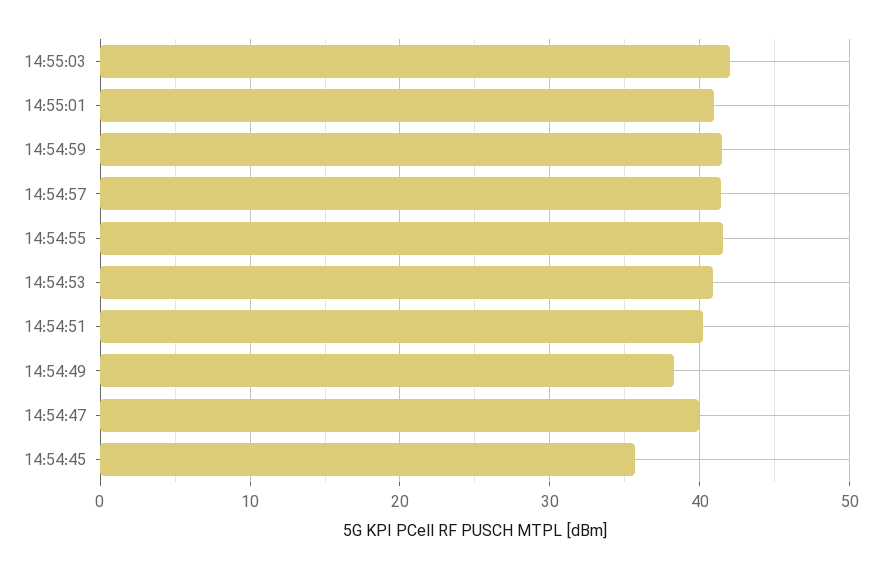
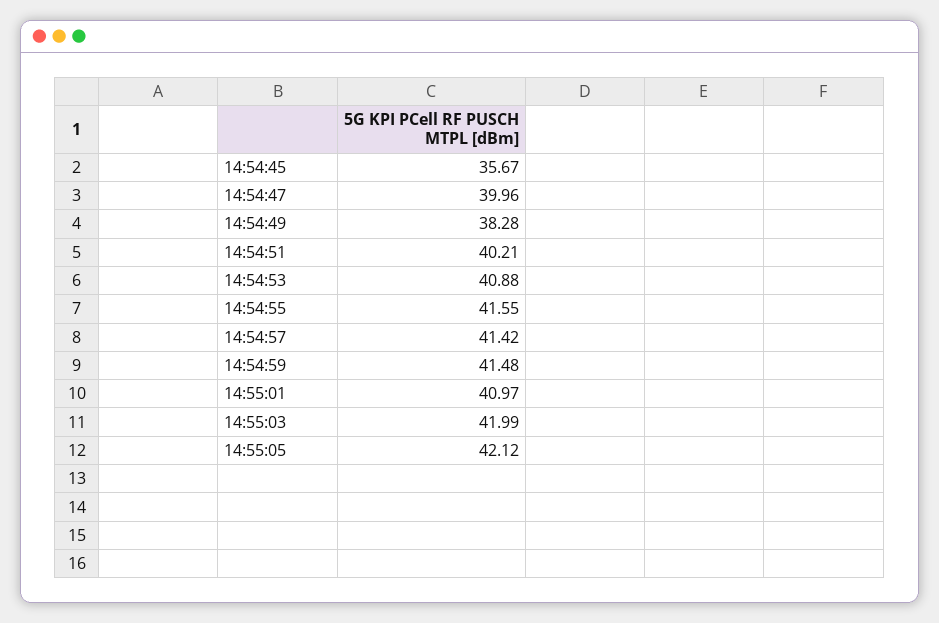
14:55:05: none -> 42.12

